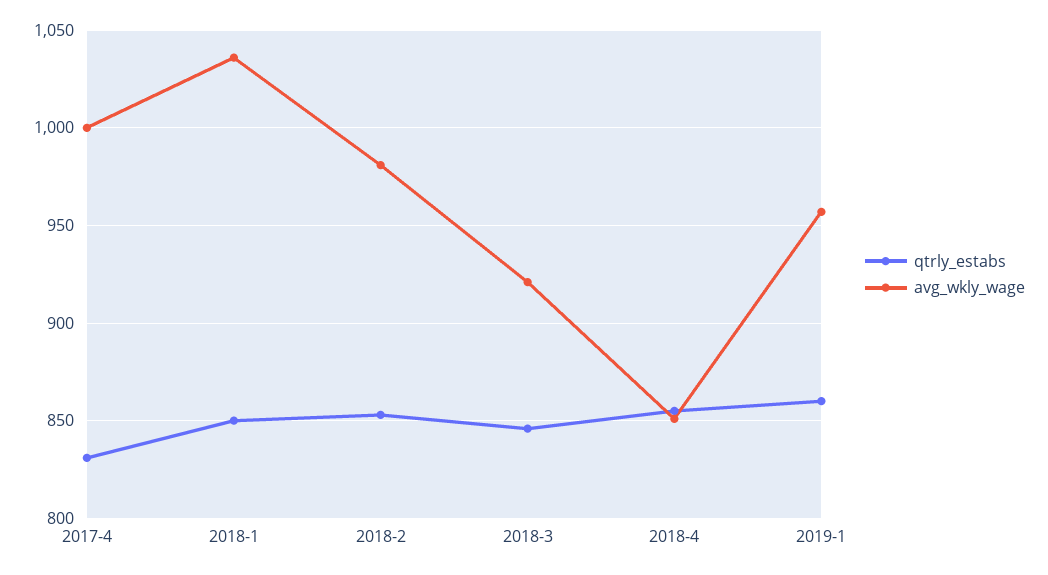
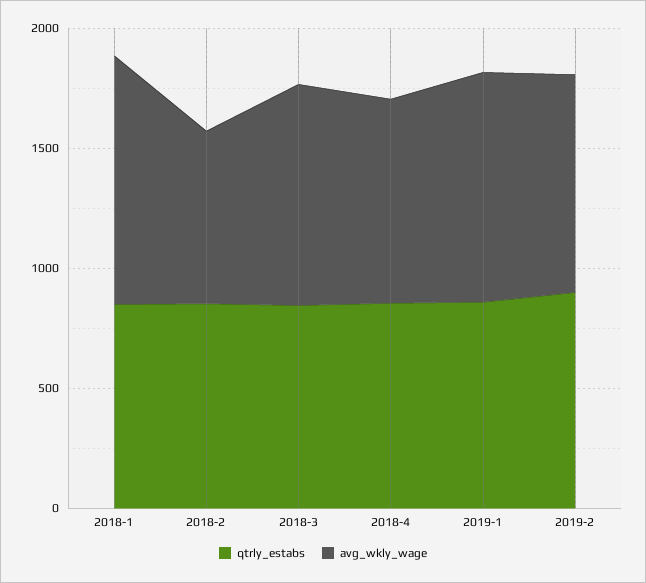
qtrly_estabs, 2017-4: 830 -> none
avg_wkly_wage, 2017-4: 1000 -> none
avg_wkly_wage, 2018-2: 980 -> 700
qtrly_estabs, 2019-2: none -> 900
avg_wkly_wage, 2019-2: none -> 900

